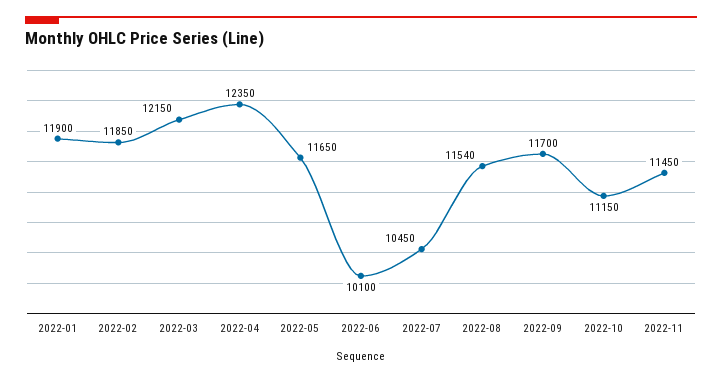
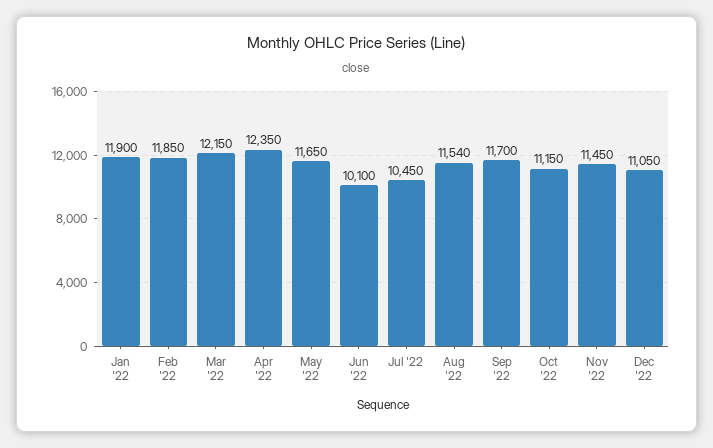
Dec '22: none -> 11050

